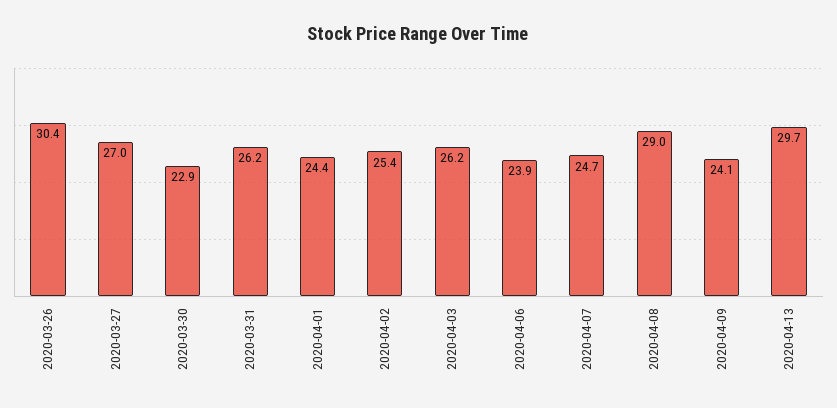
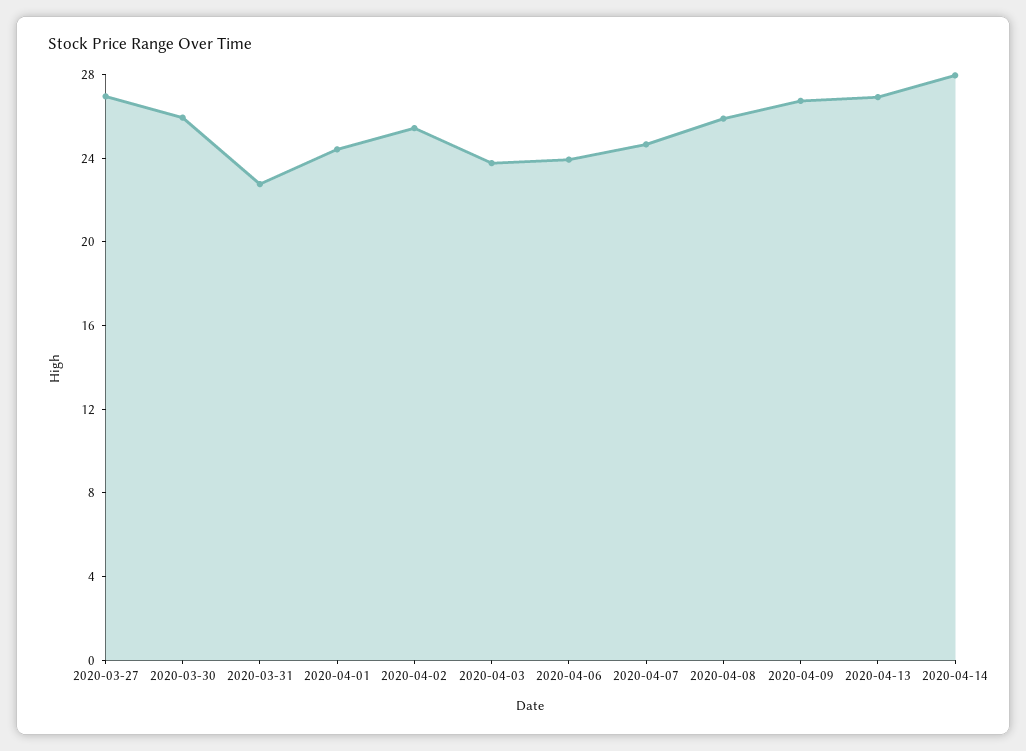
2020-03-26: 30.4 -> none
2020-03-30: 22.9 -> 26
2020-03-31: 26.2 -> 23
2020-04-03: 26.2 -> 24
2020-04-08: 29 -> 26
2020-04-09: 24.1 -> 27
2020-04-13: 29.7 -> 27
2020-04-14: none -> 28

